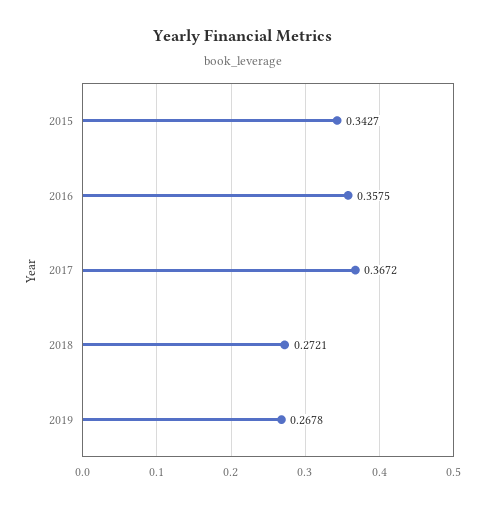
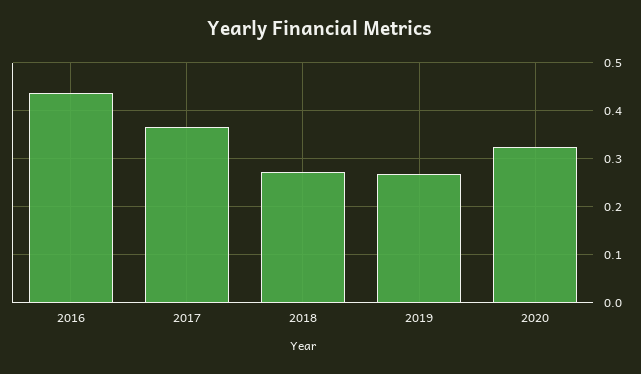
2015: 0.3427 -> none
2016: 0.3575 -> 0.44
2020: none -> 0.32

